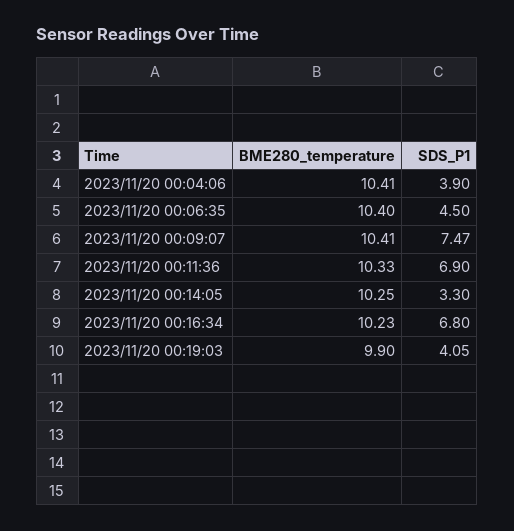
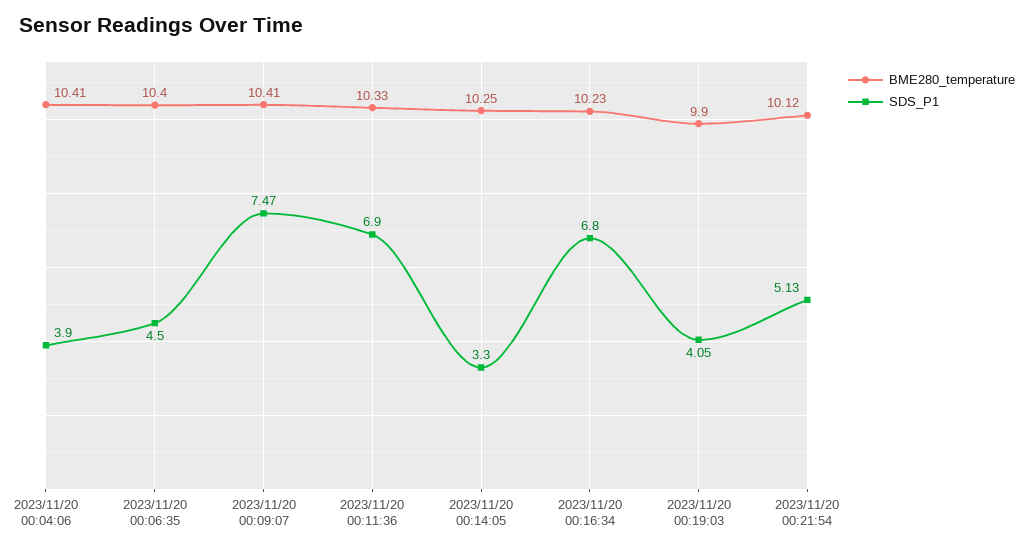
BME280_temperature, 2023/11/20 00:21:54: none -> 10.12
SDS_P1, 2023/11/20 00:21:54: none -> 5.13

